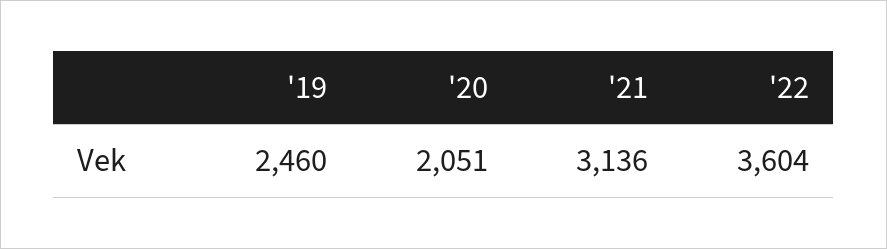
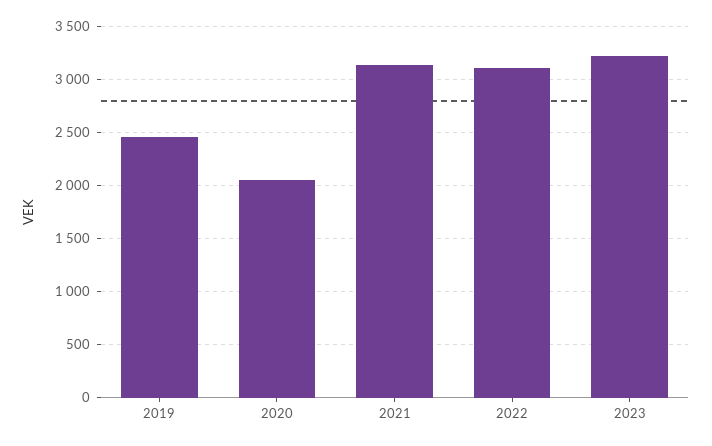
'22: 3604 -> 3100
2023: none -> 3200

